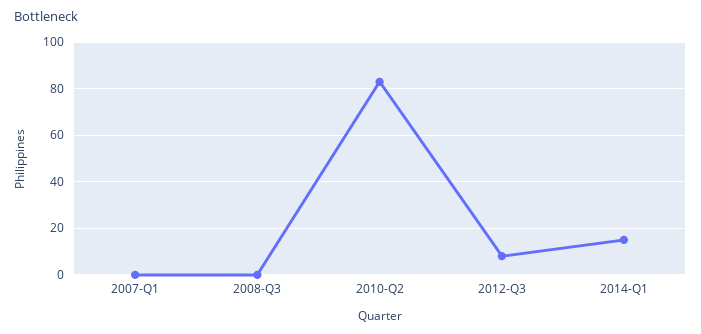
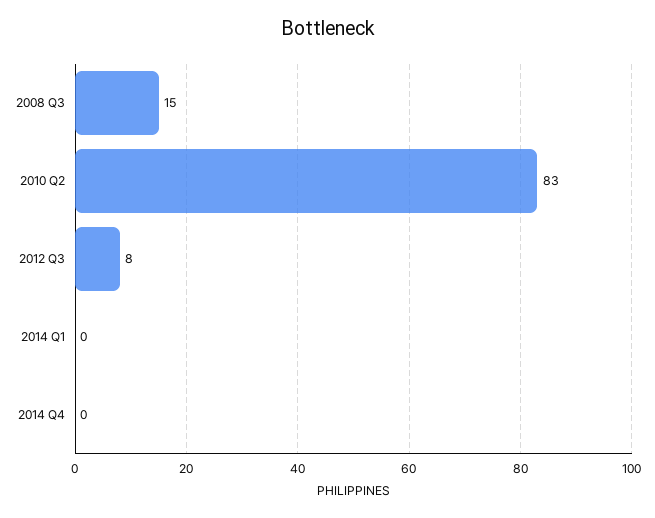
2007-Q1: 0 -> none
2008-Q3: 0 -> 15
2014-Q1: 15 -> 0
2014 Q4: none -> 0

